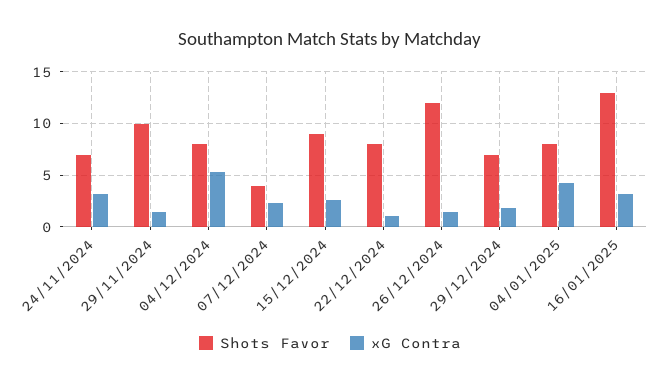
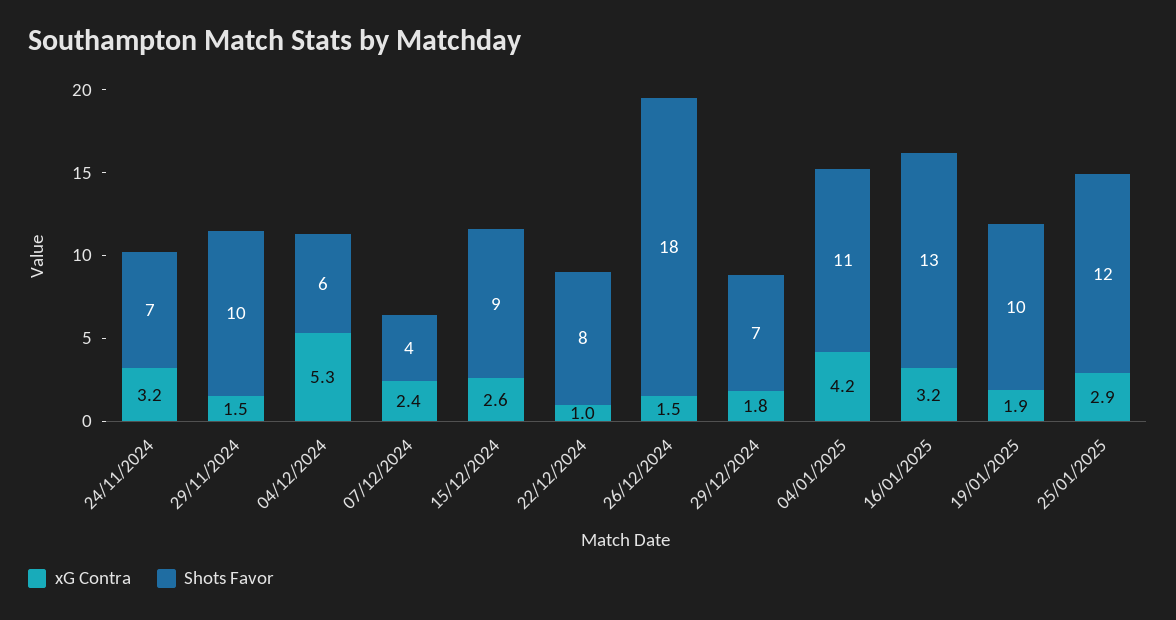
Shots Favor, 04/12/2024: 8 -> 6
Shots Favor, 26/12/2024: 12 -> 18
Shots Favor, 04/01/2025: 8 -> 11
xG Contra, 19/01/2025: none -> 1.9
Shots Favor, 19/01/2025: none -> 10
xG Contra, 25/01/2025: none -> 2.9
Shots Favor, 25/01/2025: none -> 12

